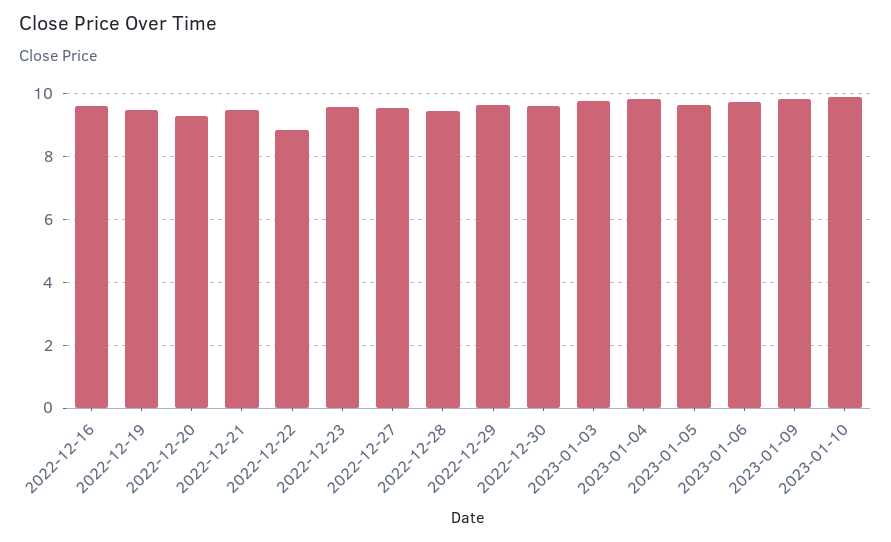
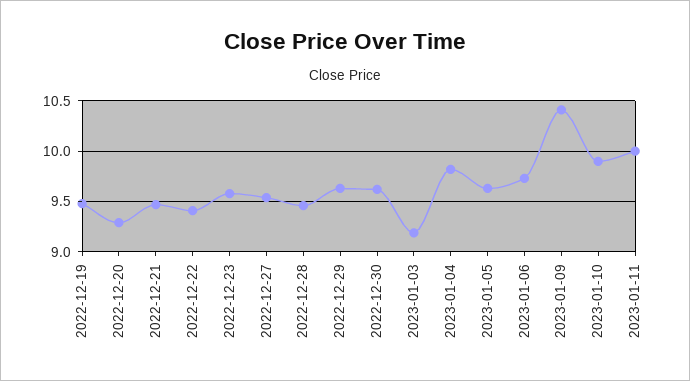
2022-12-16: 9.6 -> none
2022-12-22: 8.8 -> 9.4
2023-01-03: 9.8 -> 9.2
2023-01-09: 9.8 -> 10.4
2023-01-11: none -> 10

